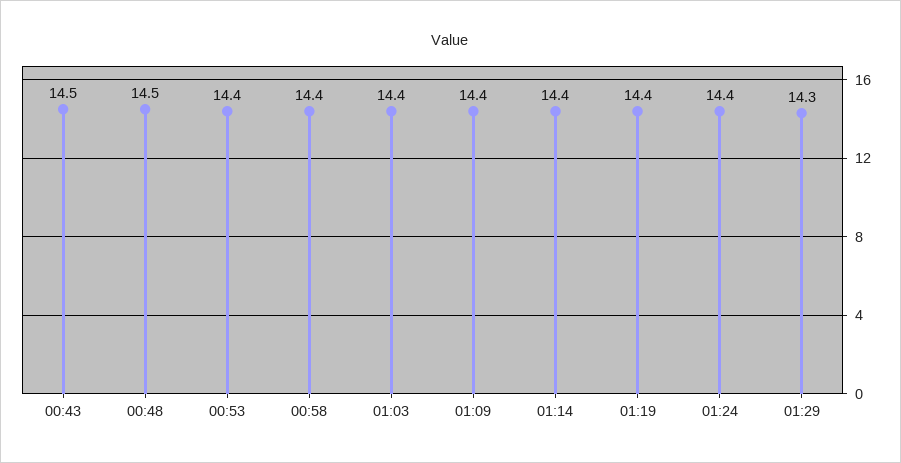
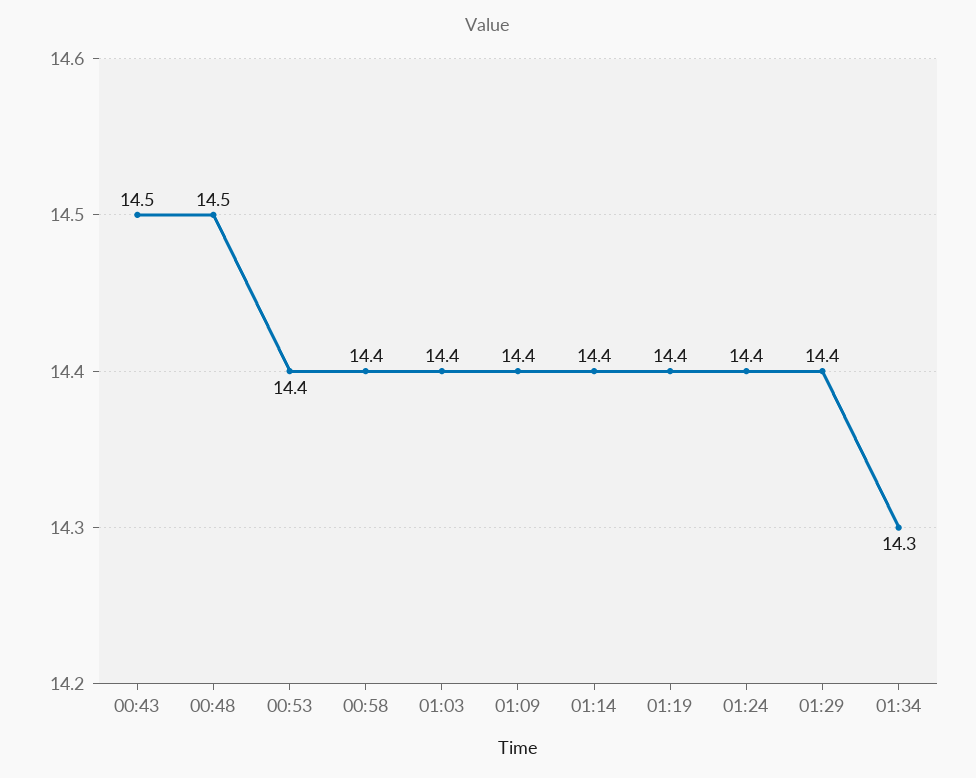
01:29: 14.3 -> 14.4
01:34: none -> 14.3

